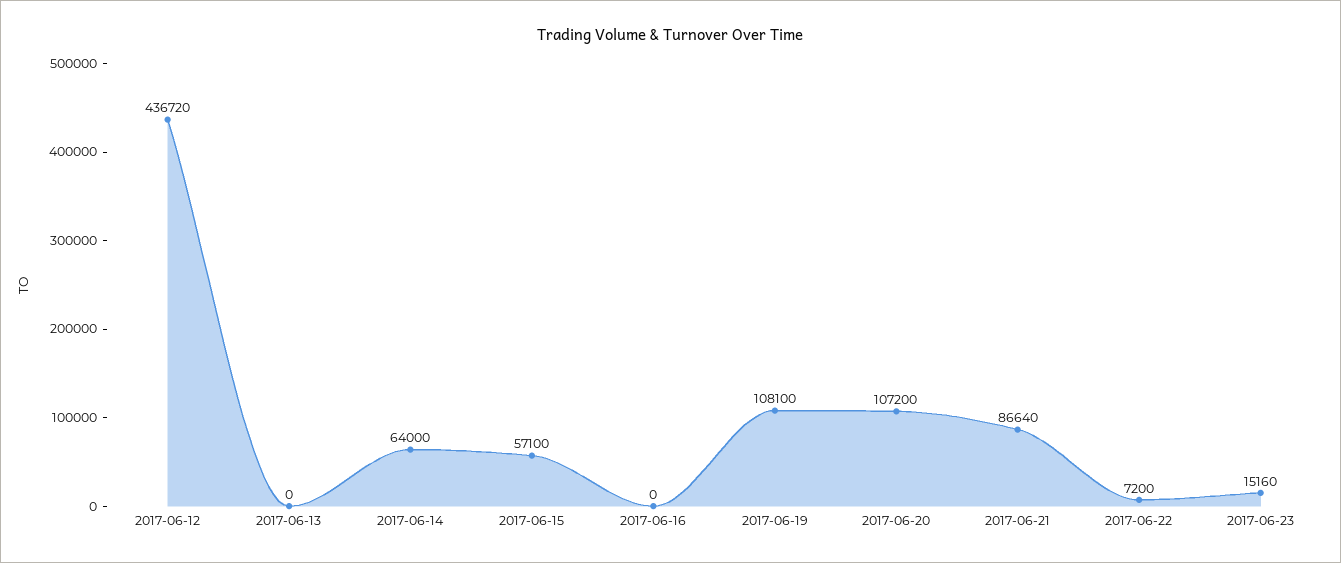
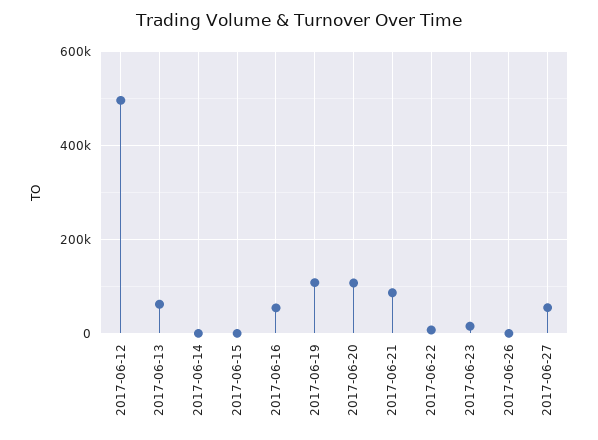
2017-06-12: 436720 -> 500000
2017-06-13: 0 -> 60000
2017-06-14: 64000 -> 0
2017-06-15: 57100 -> 0
2017-06-16: 0 -> 60000
2017-06-26: none -> 0
2017-06-27: none -> 60000

